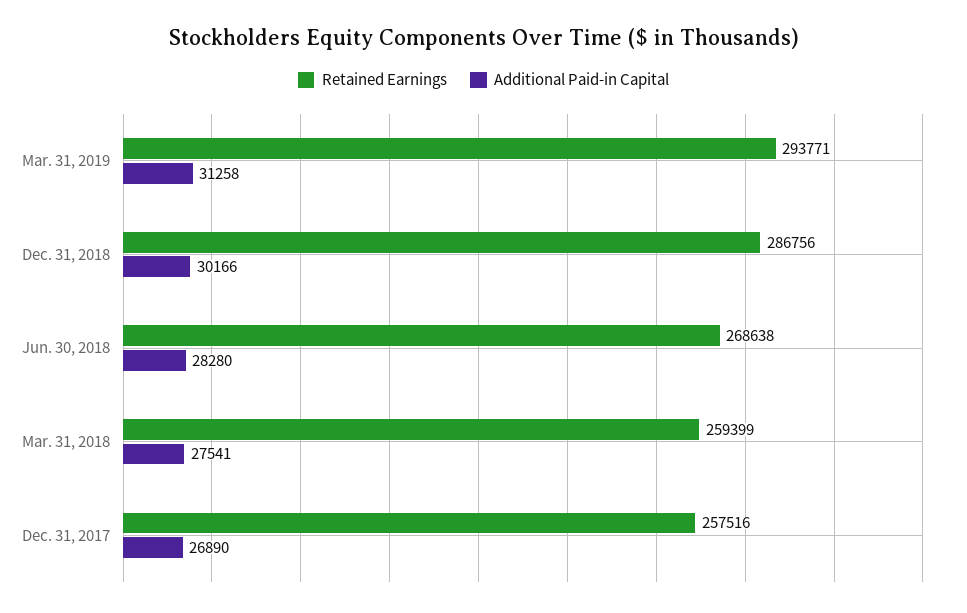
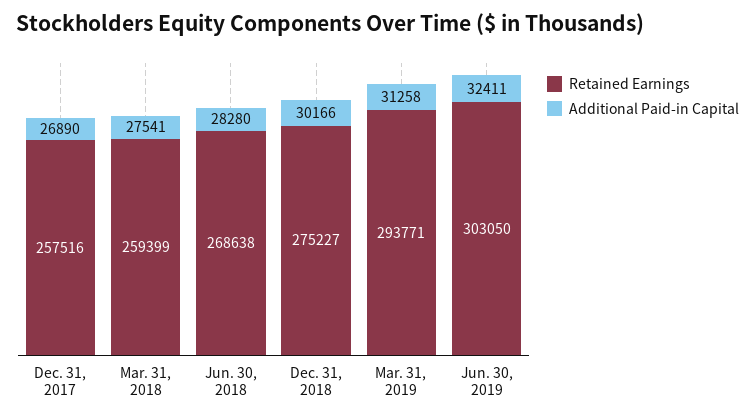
Retained Earnings, Dec. 31, 2018: 286756 -> 275227
Retained Earnings, Jun. 30, 2019: none -> 303050
Additional Paid-in Capital, Jun. 30, 2019: none -> 32411

